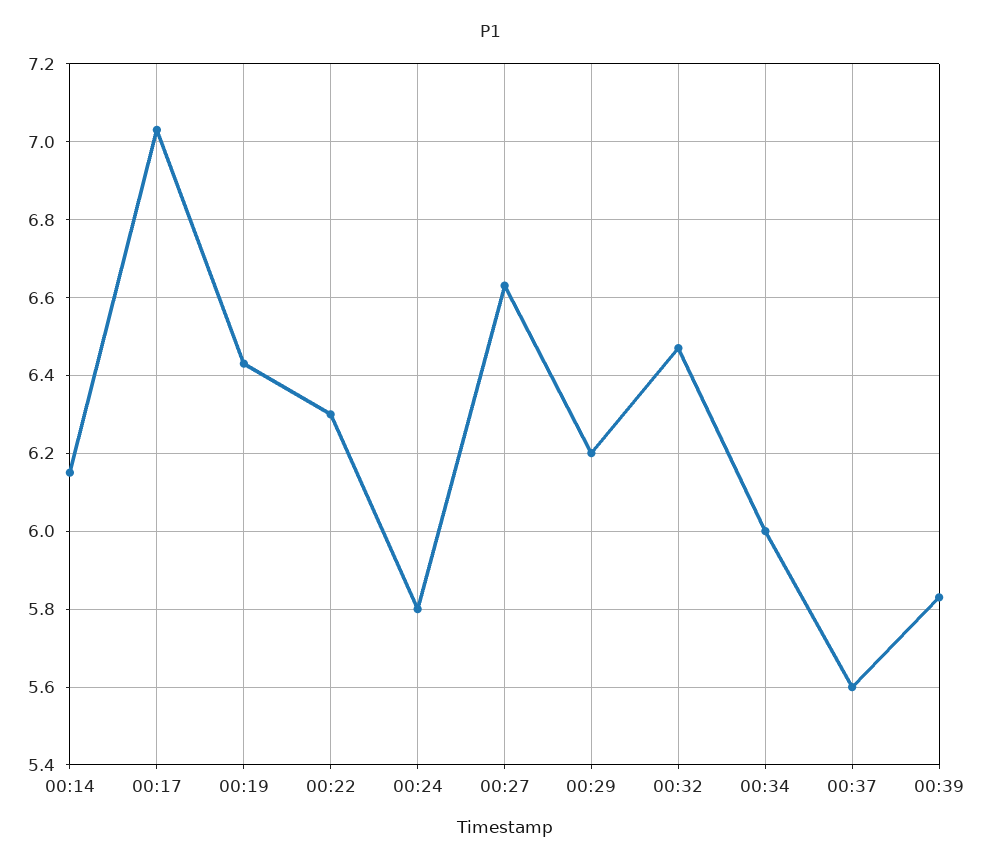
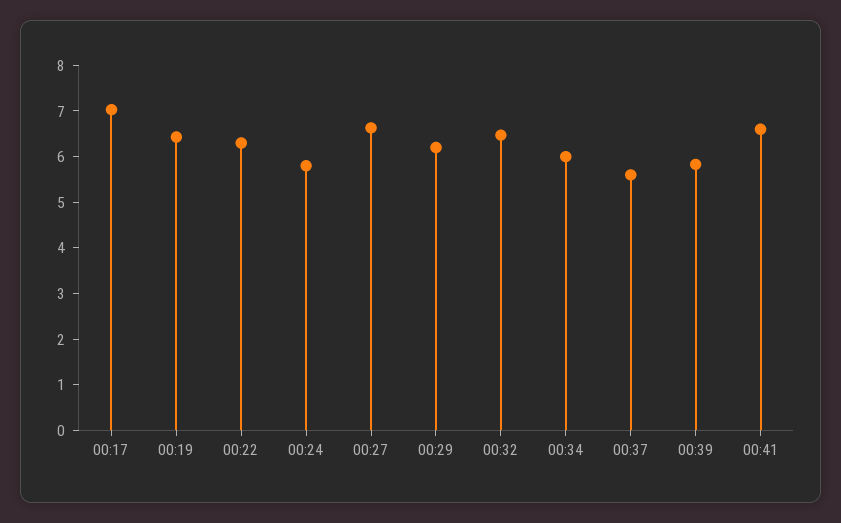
00:14: 6.15 -> none
00:41: none -> 6.6

